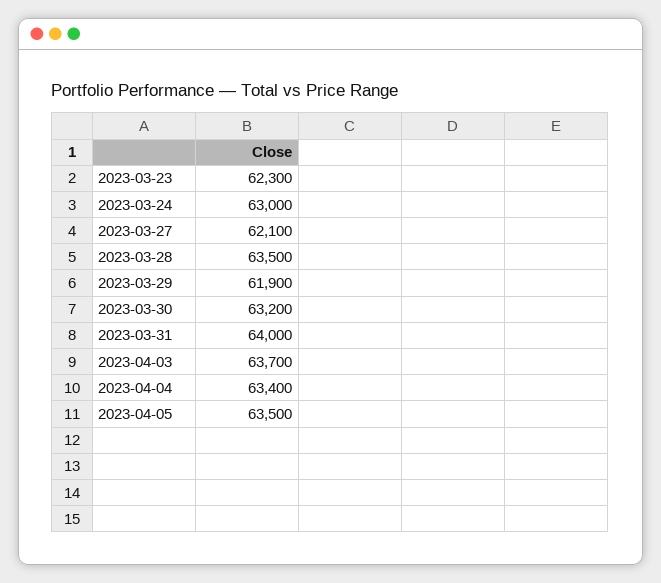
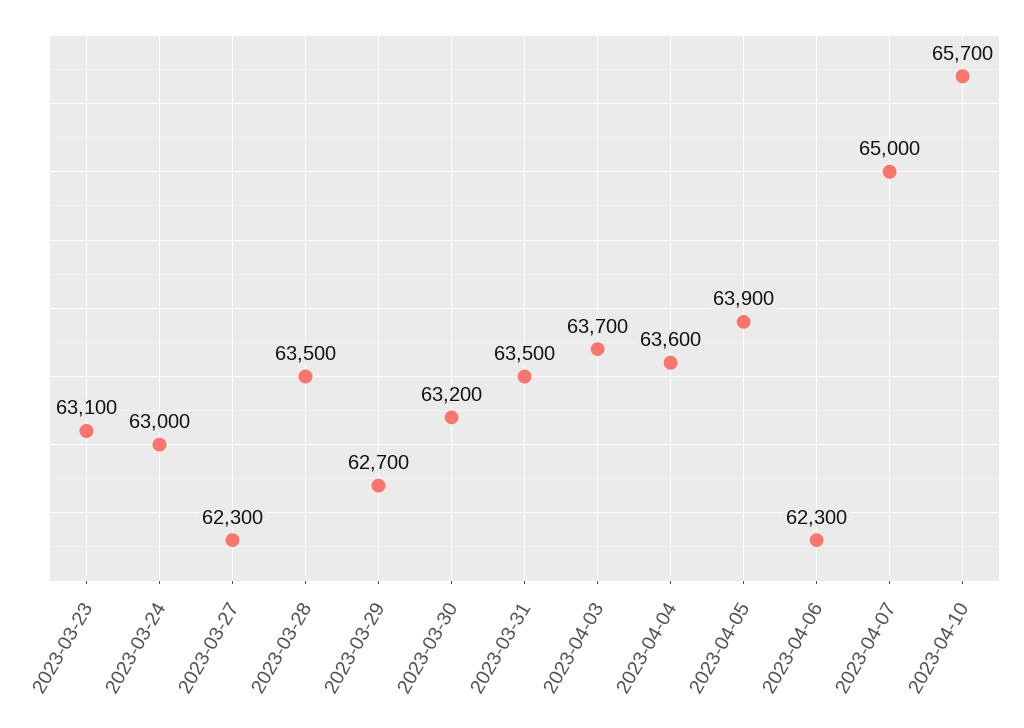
2023-03-23: 62300 -> 63100
2023-03-27: 62100 -> 62300
2023-03-29: 61900 -> 62700
2023-03-31: 64000 -> 63500
2023-04-04: 63400 -> 63600
2023-04-05: 63500 -> 63900
2023-04-06: none -> 62300
2023-04-07: none -> 65000
2023-04-10: none -> 65700

